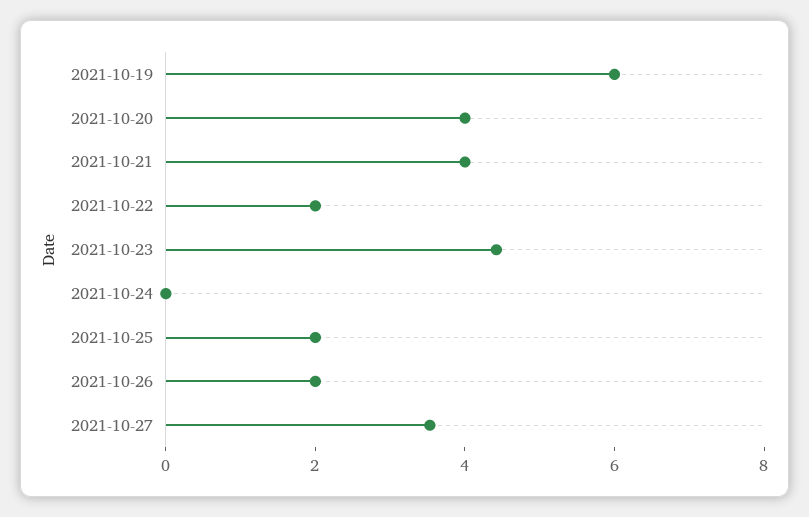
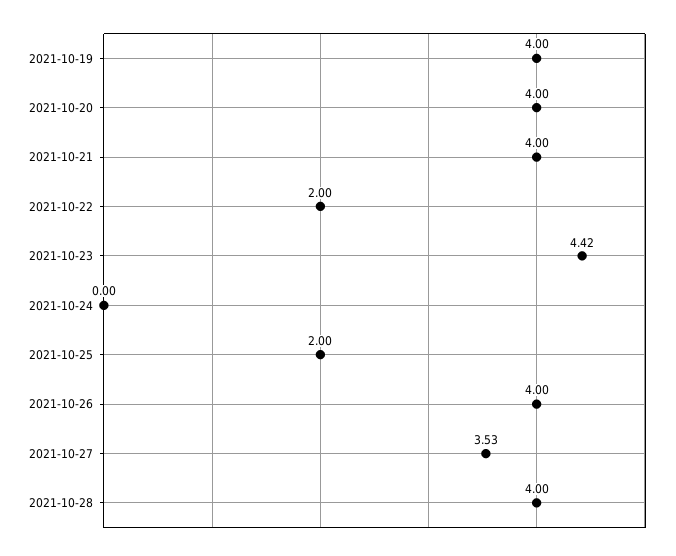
2021-10-19: 6 -> 4
2021-10-26: 2 -> 4
2021-10-28: none -> 4

